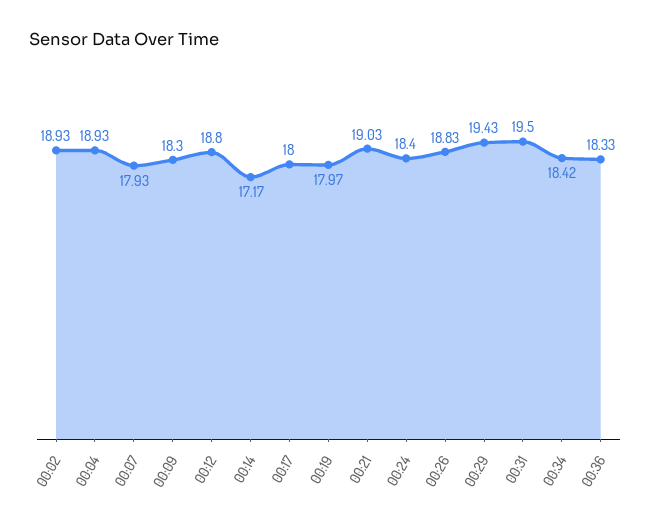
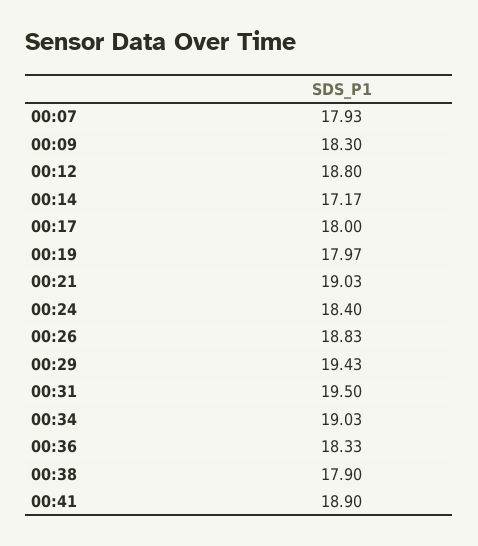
00:02: 18.93 -> none
00:04: 18.93 -> none
00:34: 18.42 -> 19.03
00:38: none -> 17.9
00:41: none -> 18.9

